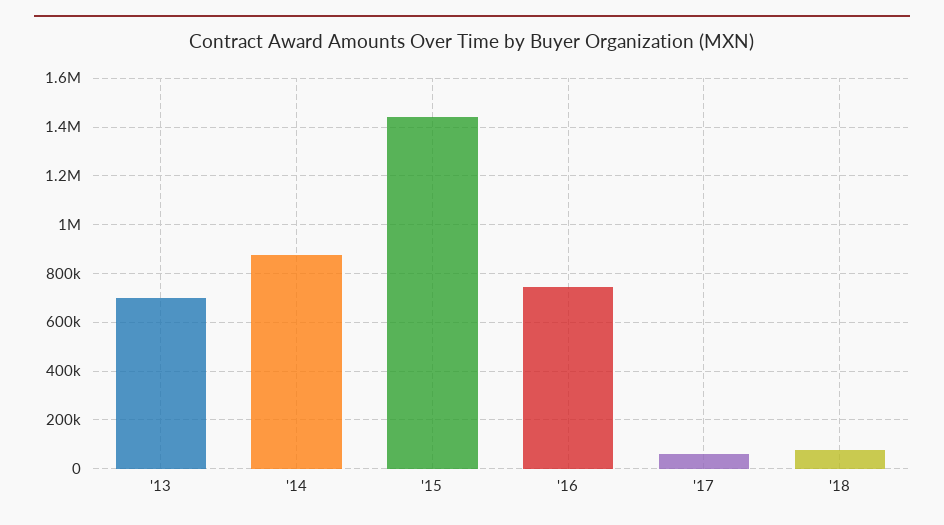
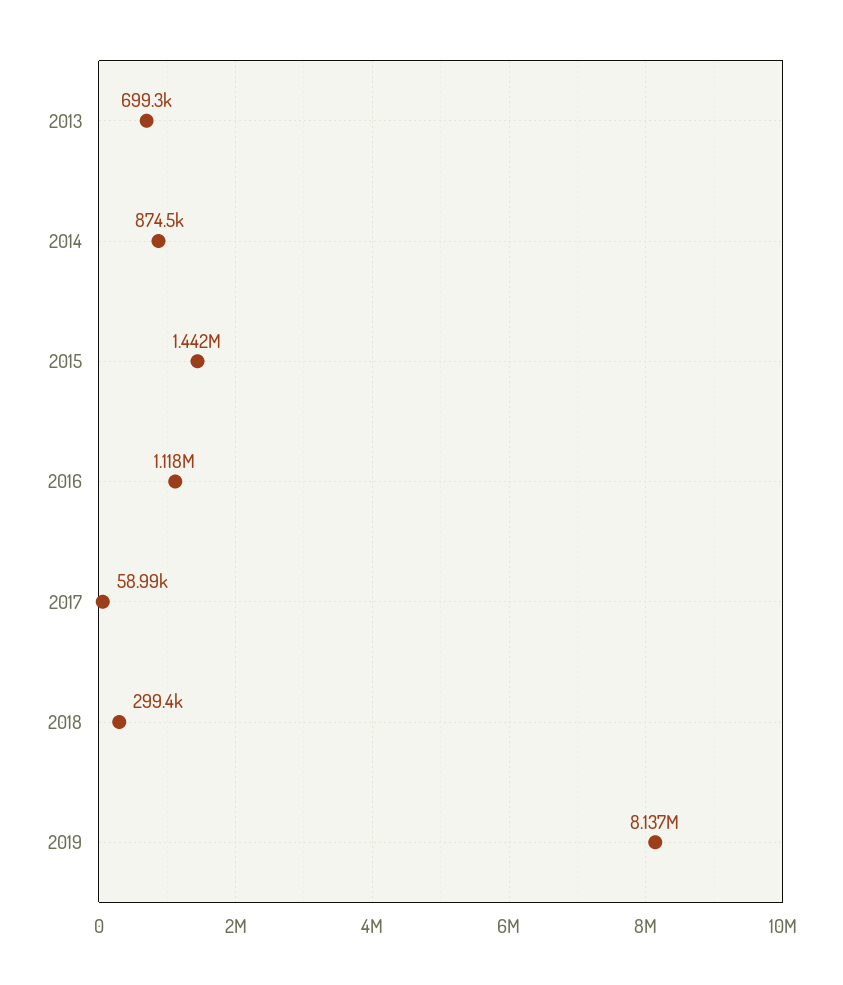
'16: 750000 -> 1118000
'18: 75000 -> 299400
2019: none -> 8137000

